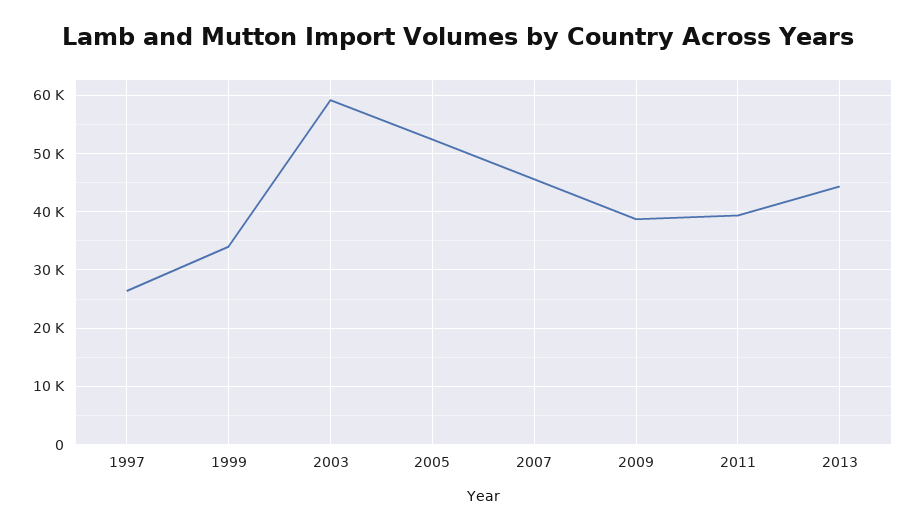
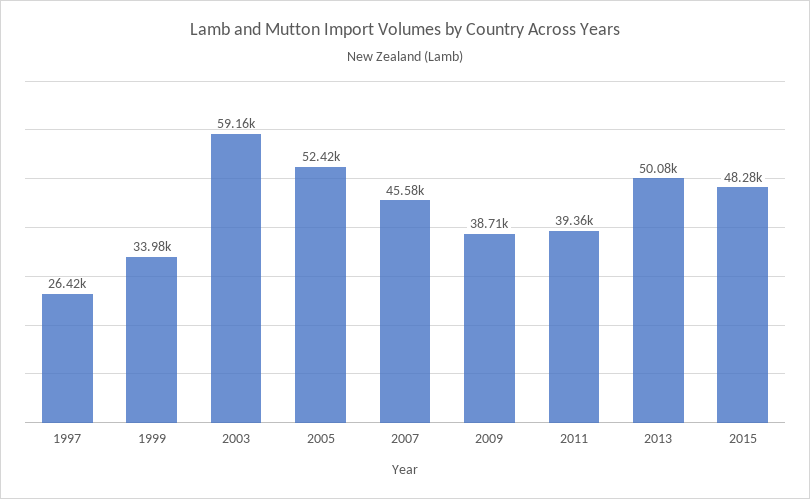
2013: 44000 -> 50080
2015: none -> 48280

